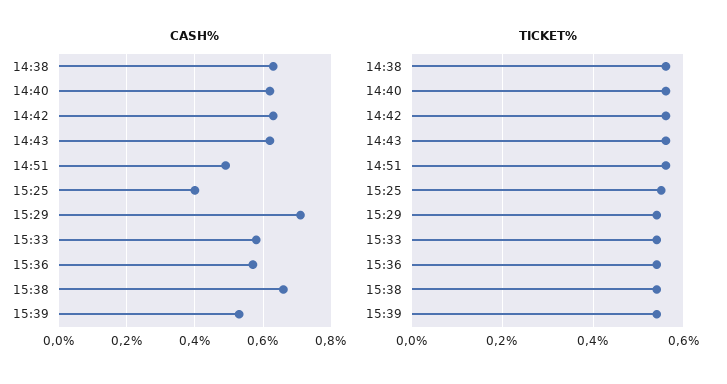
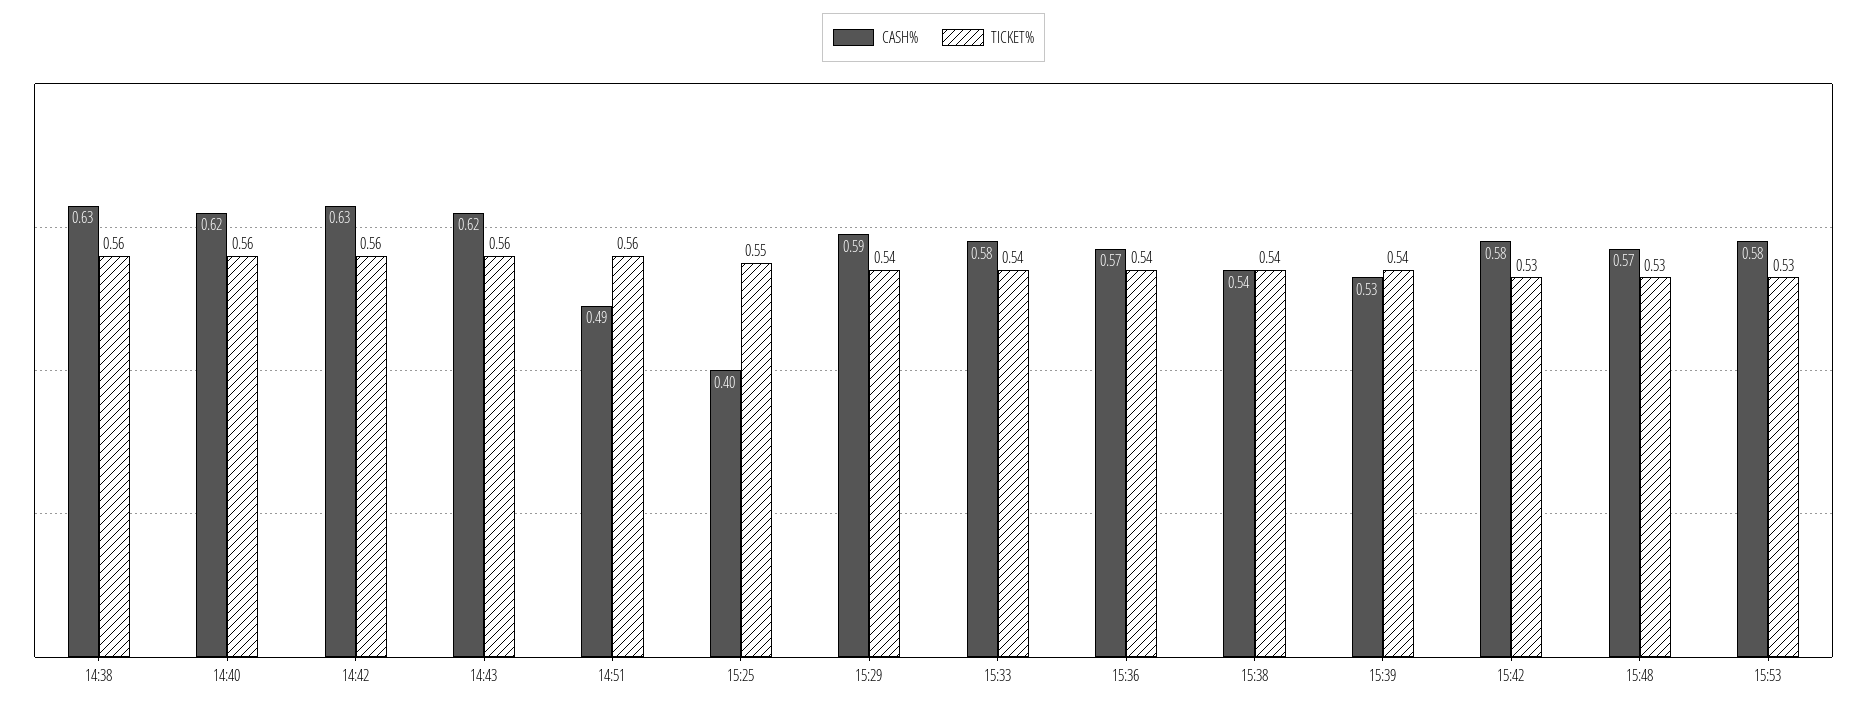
CASH%, 15:29: 0.7 -> 0.59
CASH%, 15:38: 0.65 -> 0.54
CASH%, 15:42: none -> 0.58
TICKET%, 15:42: none -> 0.53
CASH%, 15:48: none -> 0.57
TICKET%, 15:48: none -> 0.53
CASH%, 15:53: none -> 0.58
TICKET%, 15:53: none -> 0.53

